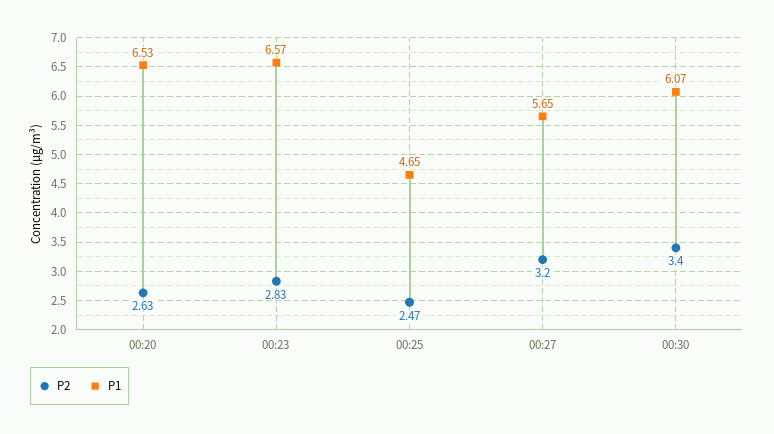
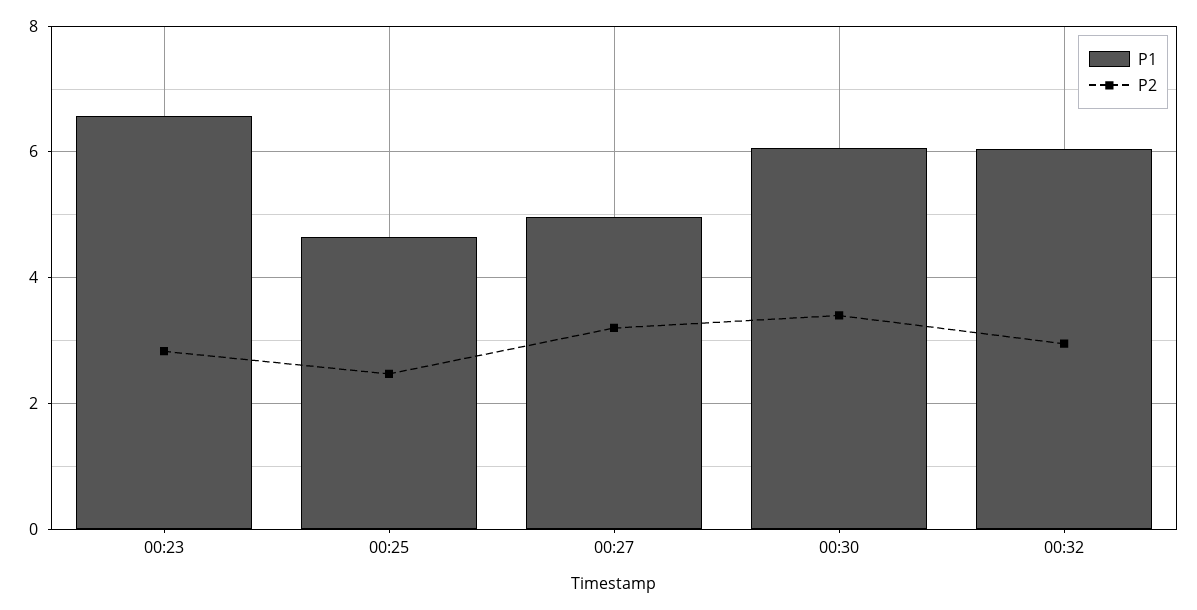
P2, 00:20: 2.63 -> none
P1, 00:20: 6.53 -> none
P1, 00:27: 5.65 -> 5
P1, 00:32: none -> 6
P2, 00:32: none -> 3

